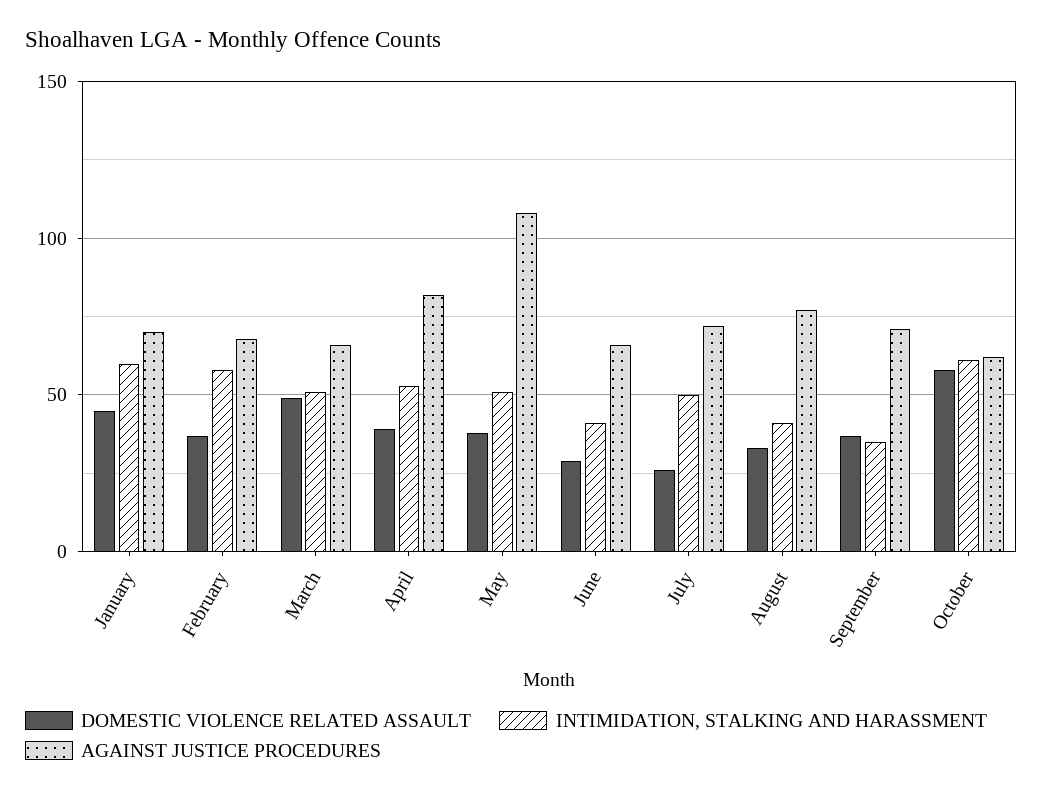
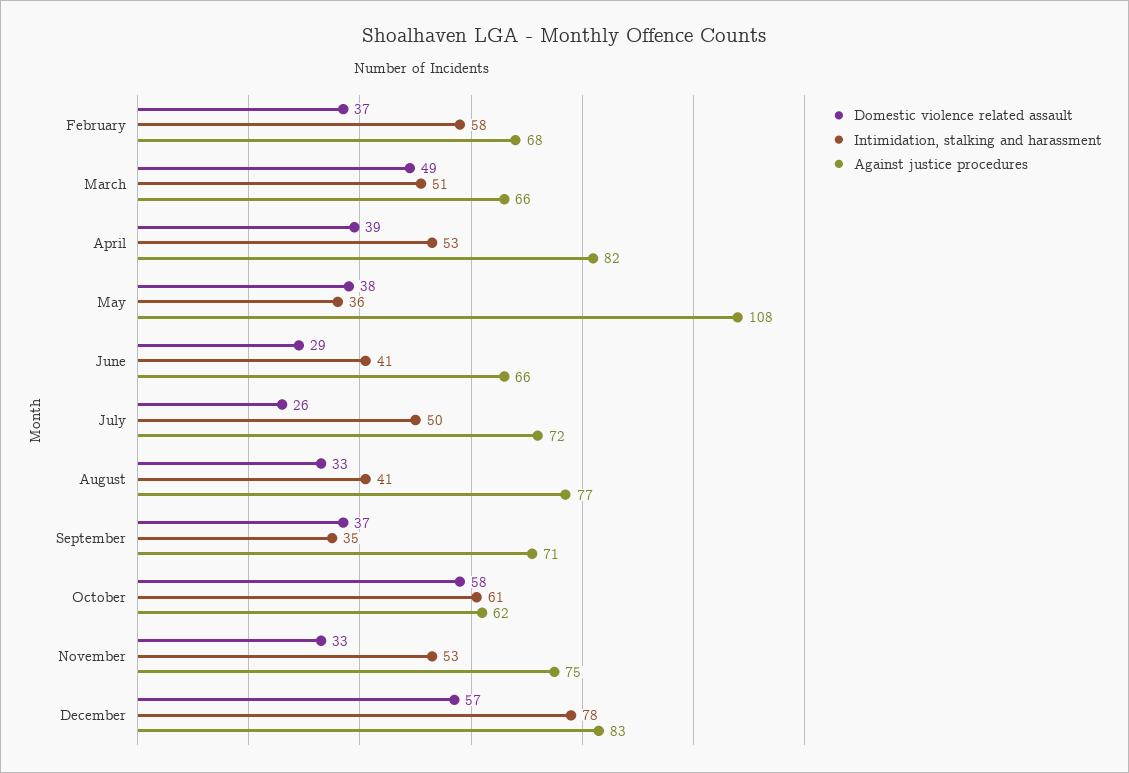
DOMESTIC VIOLENCE RELATED ASSAULT, January: 45 -> none
INTIMIDATION, STALKING AND HARASSMENT, January: 60 -> none
AGAINST JUSTICE PROCEDURES, January: 70 -> none
INTIMIDATION, STALKING AND HARASSMENT, May: 50 -> 36
DOMESTIC VIOLENCE RELATED ASSAULT, November: none -> 33
INTIMIDATION, STALKING AND HARASSMENT, November: none -> 53
AGAINST JUSTICE PROCEDURES, November: none -> 75
DOMESTIC VIOLENCE RELATED ASSAULT, December: none -> 57
INTIMIDATION, STALKING AND HARASSMENT, December: none -> 78
AGAINST JUSTICE PROCEDURES, December: none -> 83

